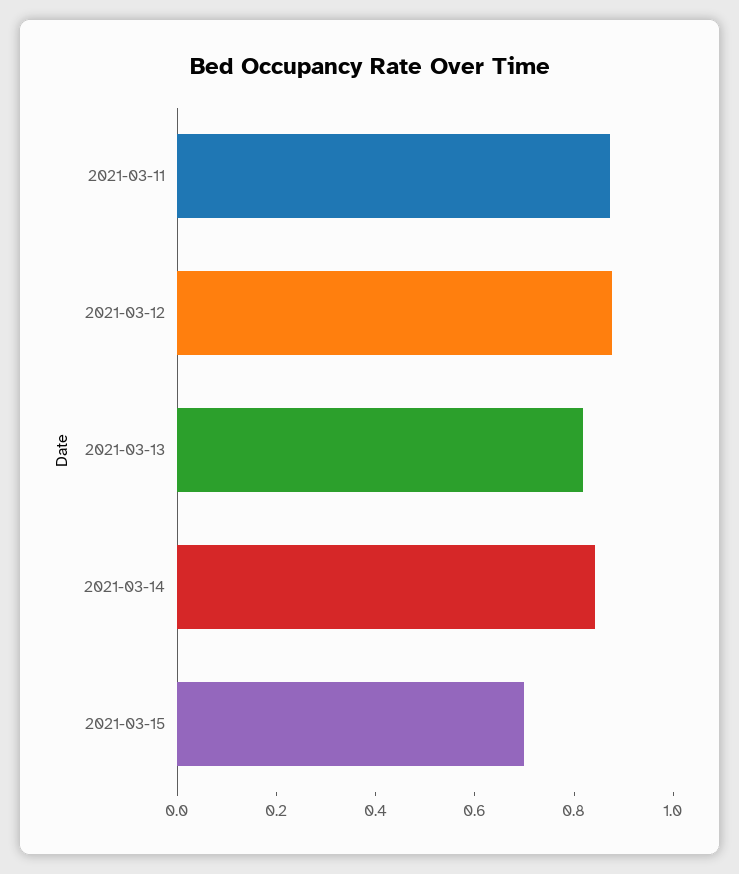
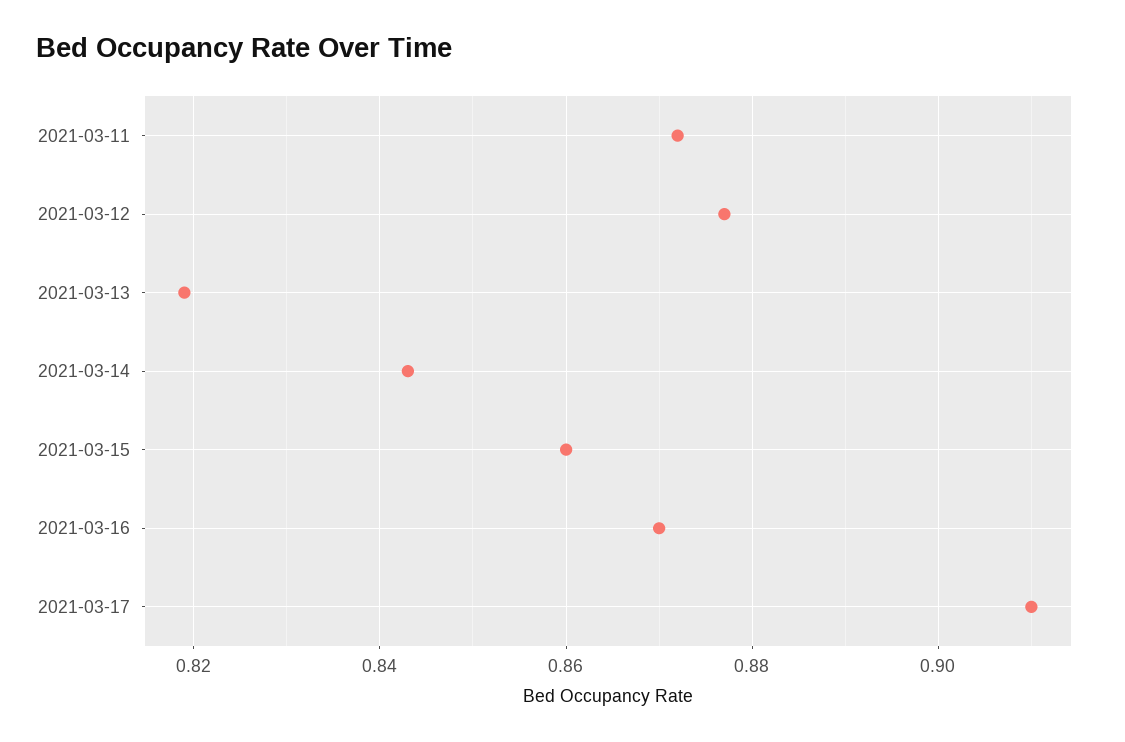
2021-03-15: 0.7 -> 0.86
2021-03-16: none -> 0.87
2021-03-17: none -> 0.91

